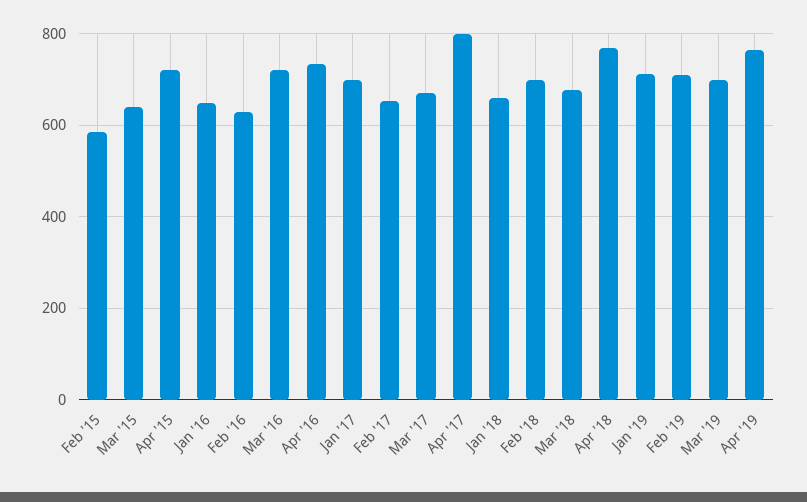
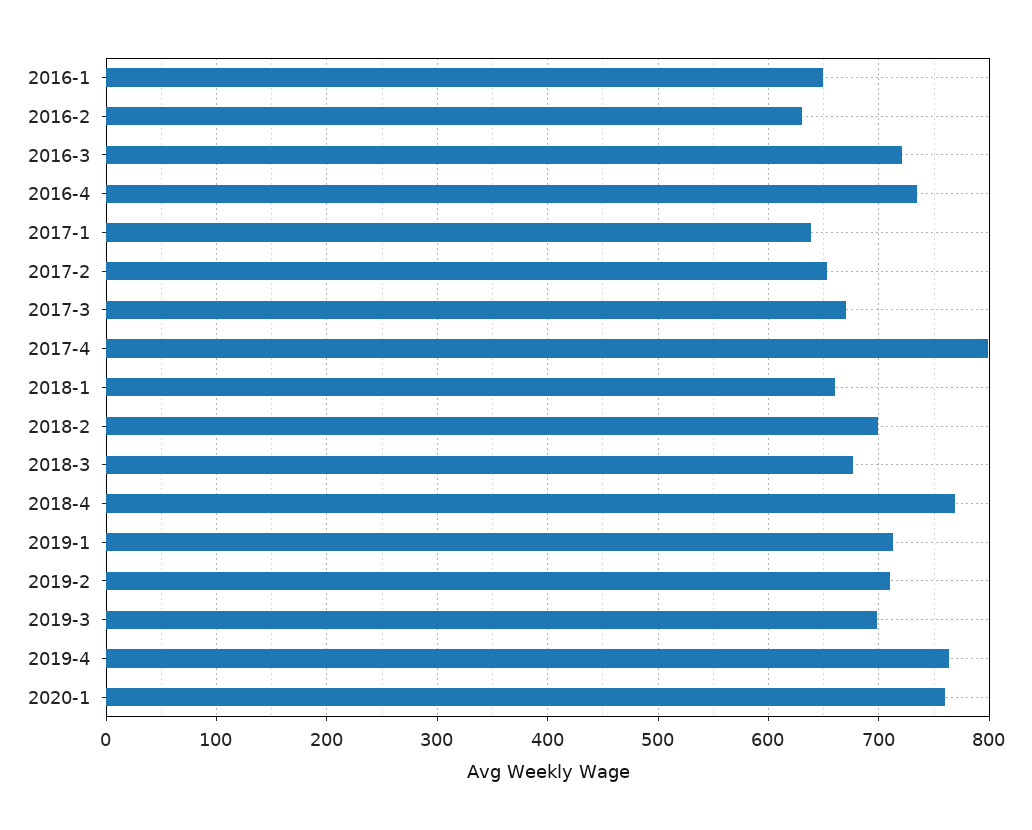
Feb '15: 580 -> none
Mar '15: 640 -> none
Apr '15: 720 -> none
Jan '17: 700 -> 640
2020-1: none -> 760

